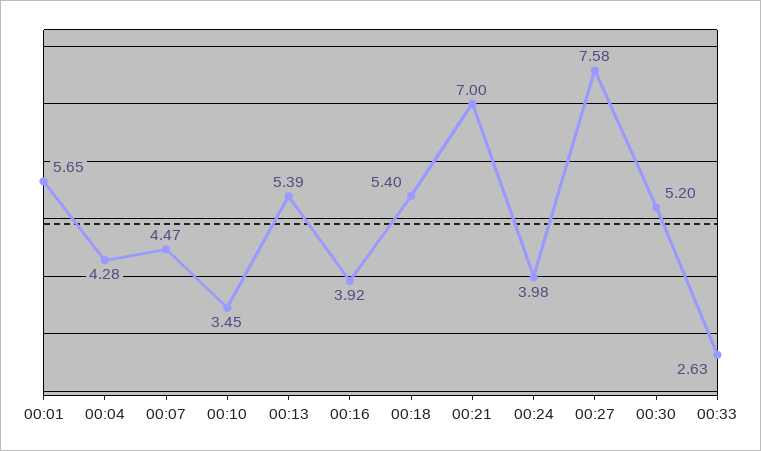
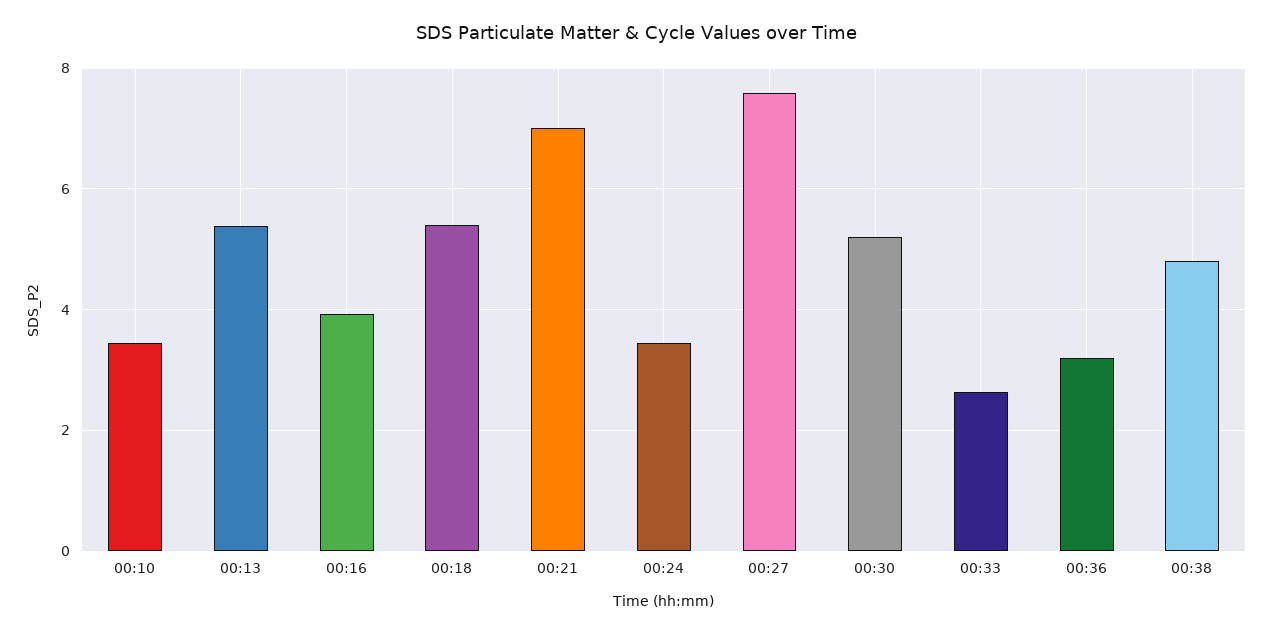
00:01: 5.65 -> none
00:04: 4.28 -> none
00:07: 4.47 -> none
00:24: 3.98 -> 3.4
00:36: none -> 3.2
00:38: none -> 4.8

